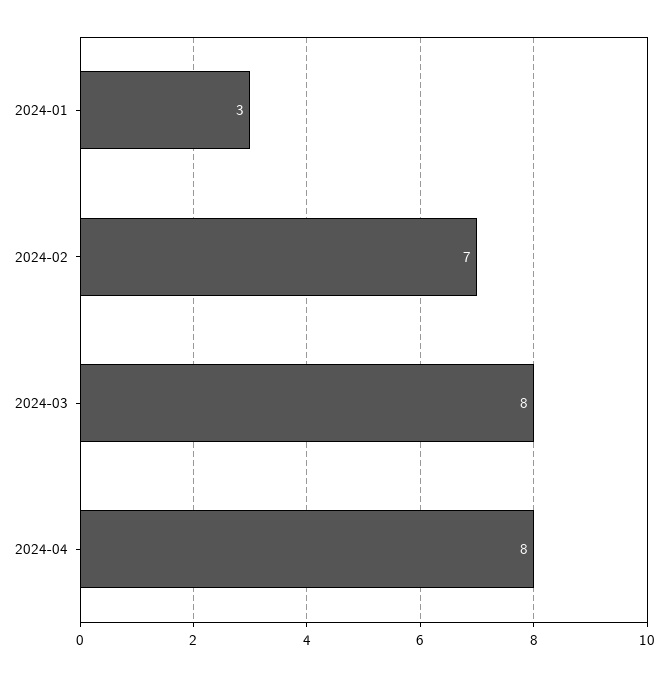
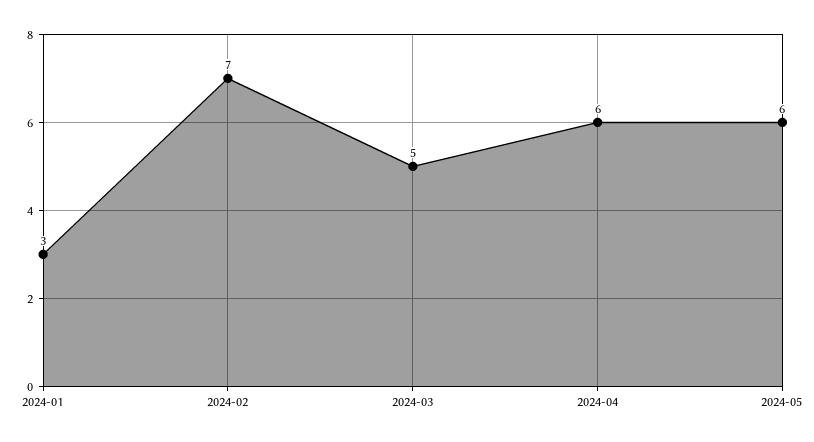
2024-03: 8 -> 5
2024-04: 8 -> 6
2024-05: none -> 6

